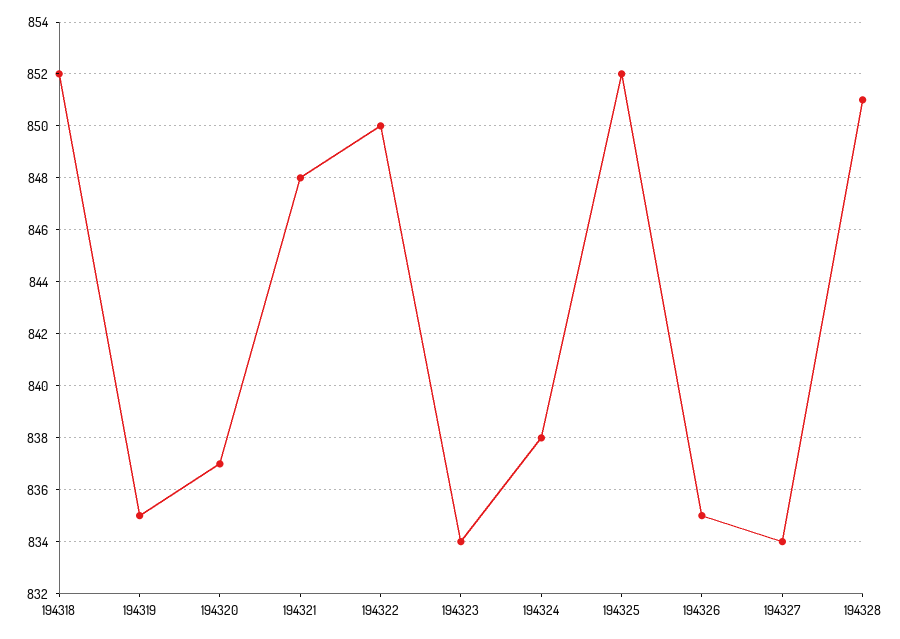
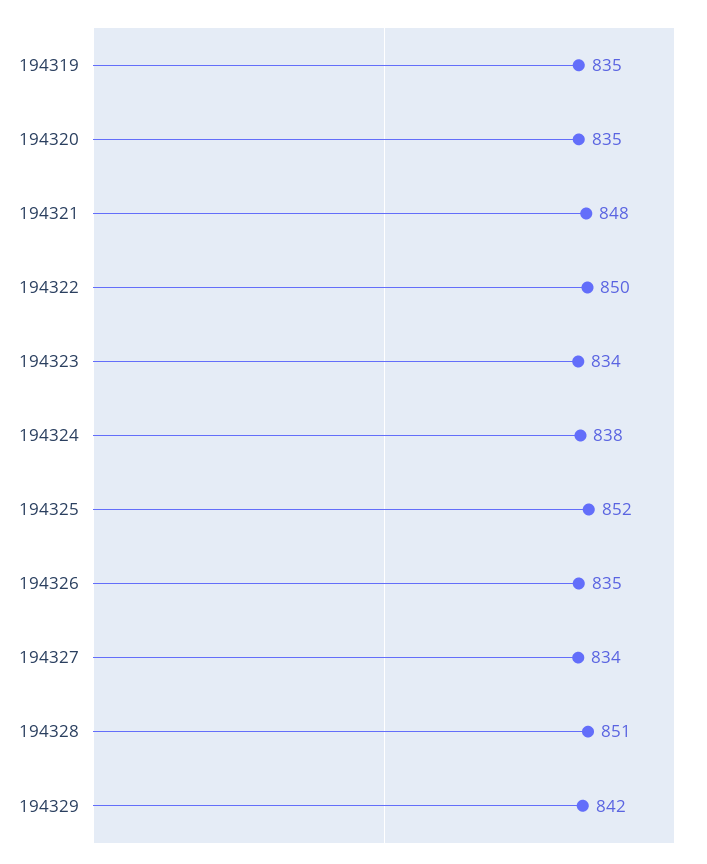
194318: 852 -> none
194320: 837 -> 835
194329: none -> 842

